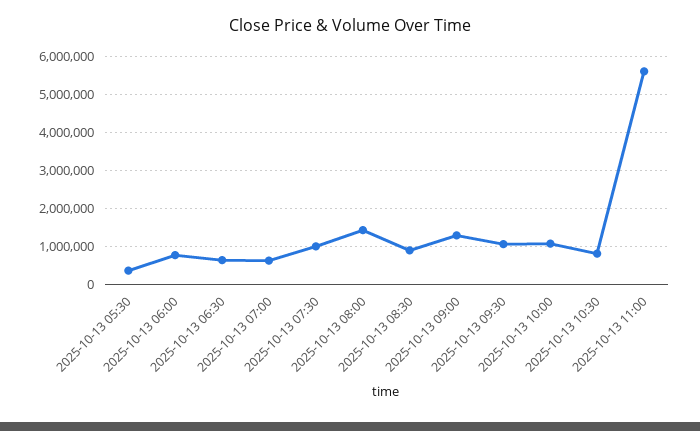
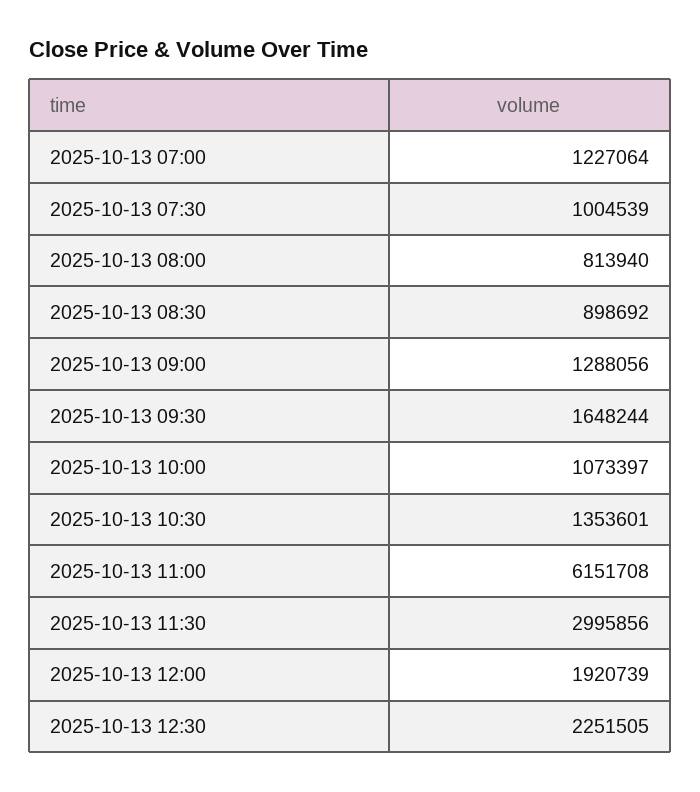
2025-10-13 05:30: 400000 -> none
2025-10-13 06:00: 800000 -> none
2025-10-13 06:30: 600000 -> none
2025-10-13 07:00: 600000 -> 1227064
2025-10-13 08:00: 1400000 -> 813940
2025-10-13 09:30: 1000000 -> 1648244
2025-10-13 10:30: 800000 -> 1353601
2025-10-13 11:00: 5600000 -> 6151708
2025-10-13 11:30: none -> 2995856
2025-10-13 12:00: none -> 1920739
2025-10-13 12:30: none -> 2251505

